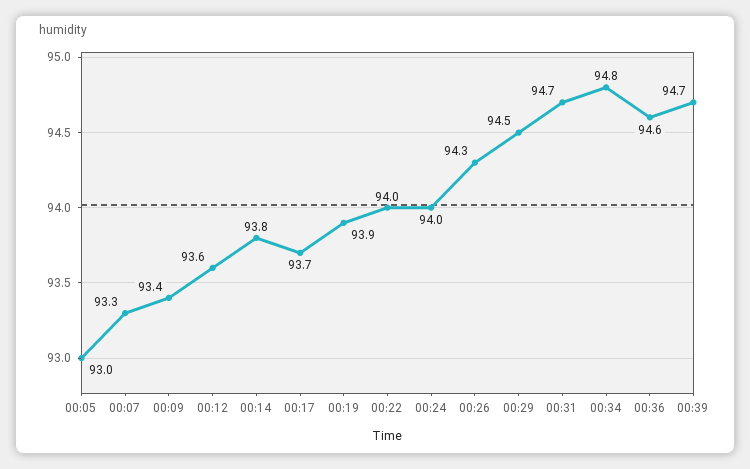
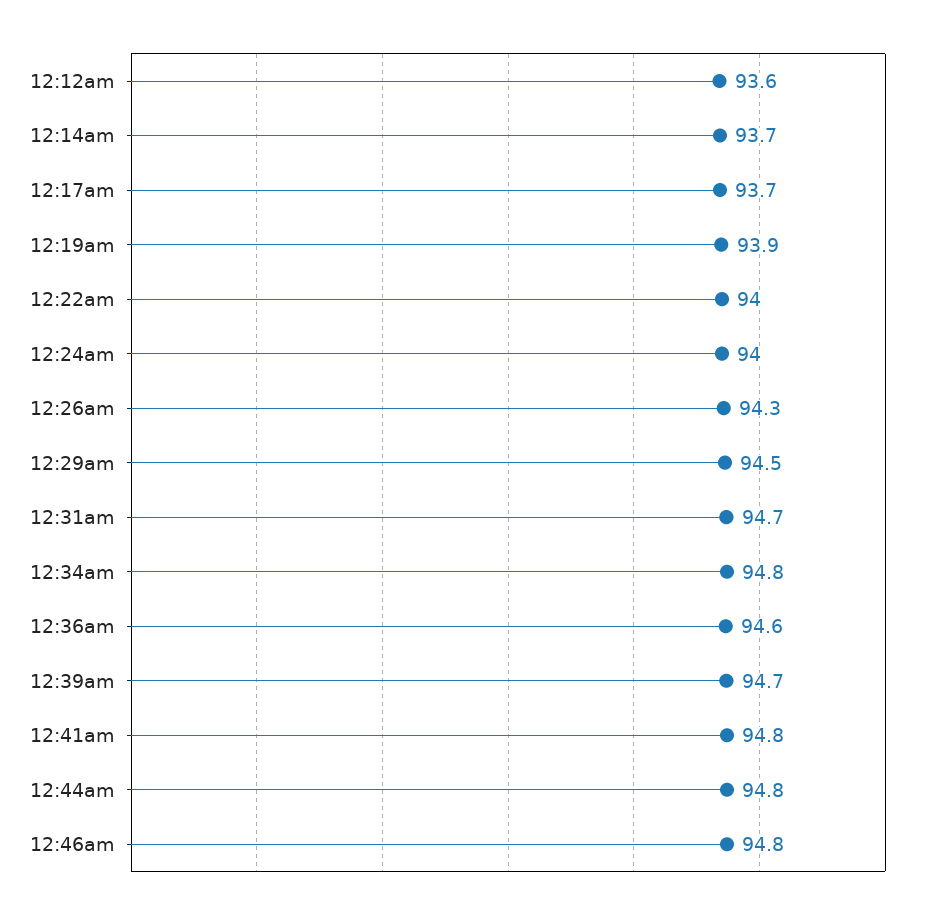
00:05: 93 -> none
00:07: 93.3 -> none
00:09: 93.4 -> none
00:14: 93.8 -> 93.7
12:41am: none -> 94.8
12:44am: none -> 94.8
12:46am: none -> 94.8

